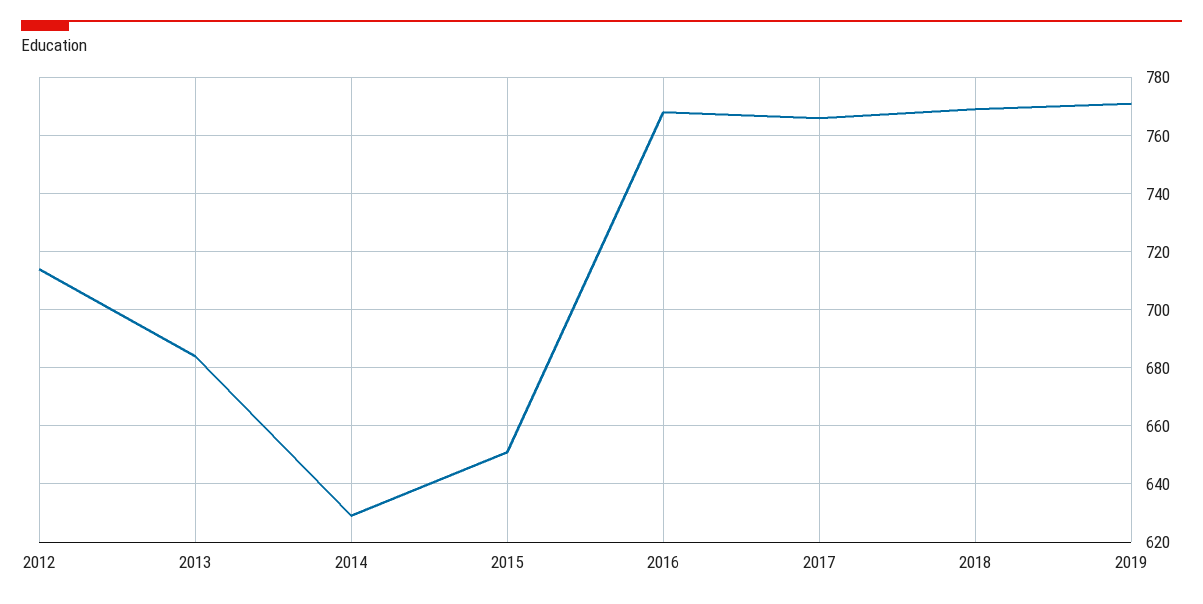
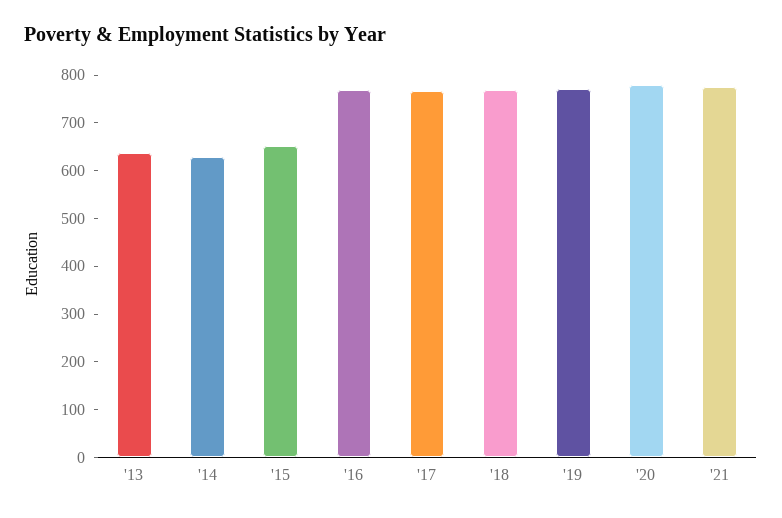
2012: 715 -> none
2013: 685 -> 640
'20: none -> 780
'21: none -> 780

